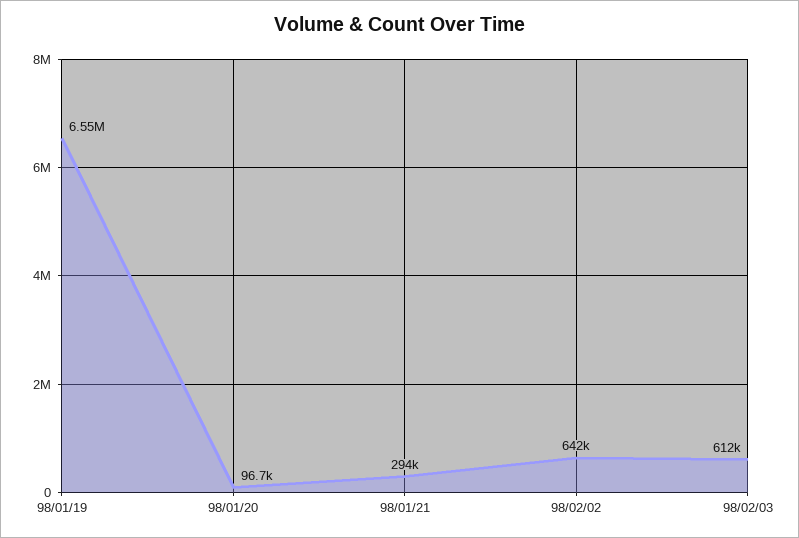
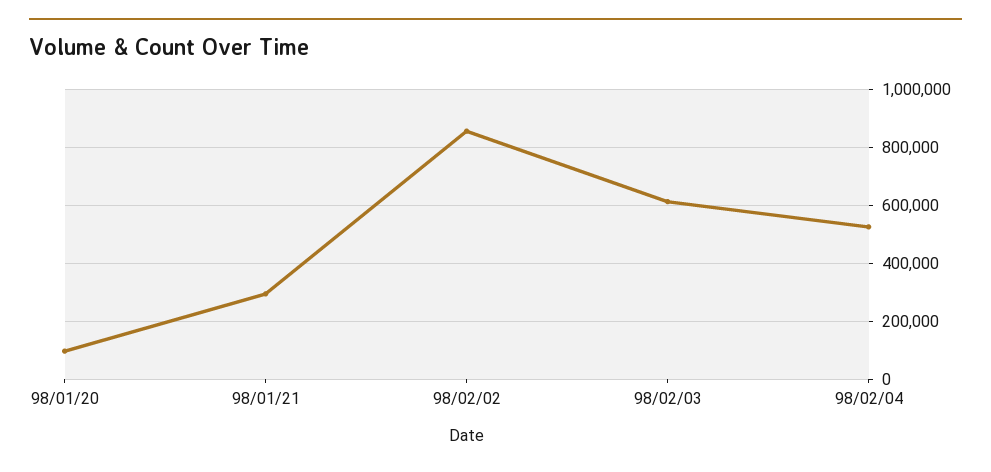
98/01/19: 6550000 -> none
98/02/02: 642000 -> 850000
98/02/04: none -> 525000

